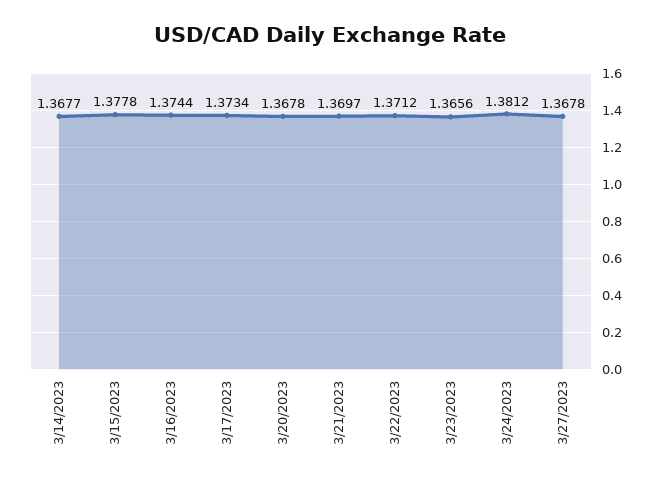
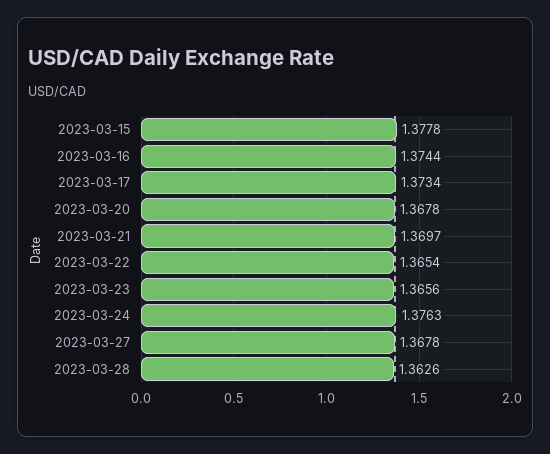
3/14/2023: 1.3677 -> none
3/22/2023: 1.3712 -> 1.3654
3/24/2023: 1.3812 -> 1.3763
2023-03-28: none -> 1.3626

